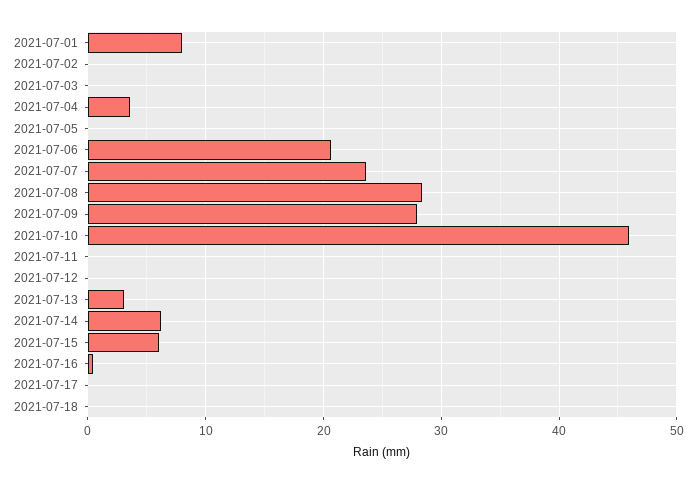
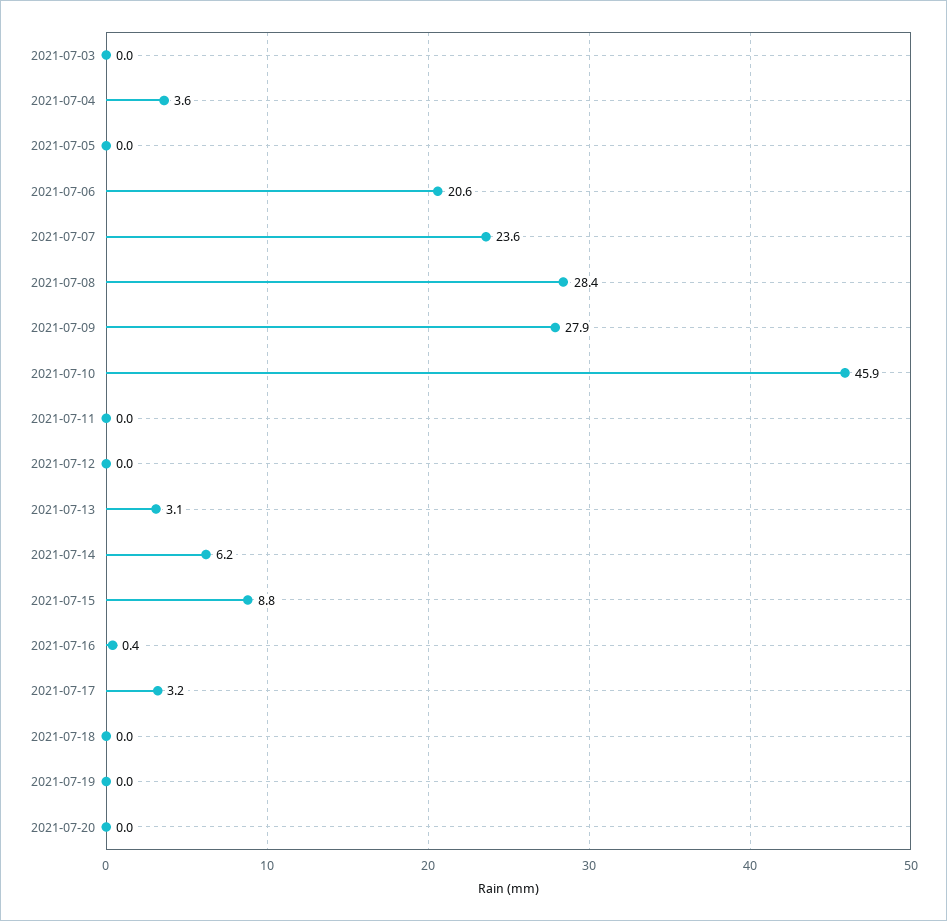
2021-07-01: 8 -> none
2021-07-02: 0 -> none
2021-07-15: 6 -> 8.8
2021-07-17: 0 -> 3.2
2021-07-19: none -> 0
2021-07-20: none -> 0

